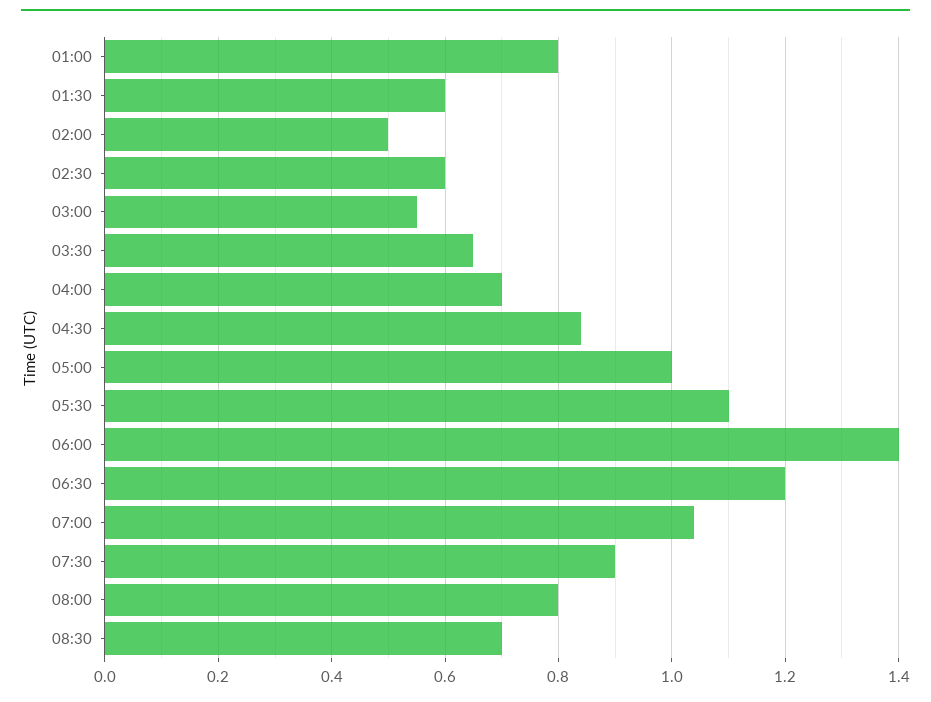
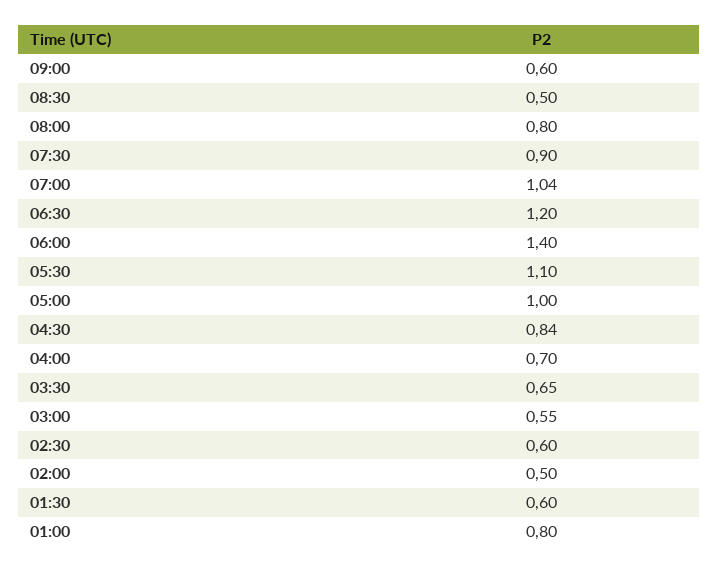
08:30: 0.7 -> 0.5
09:00: none -> 0.6

